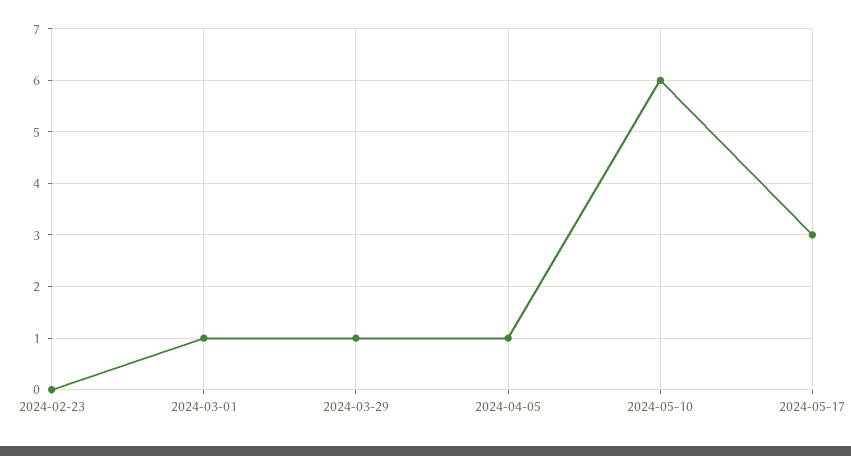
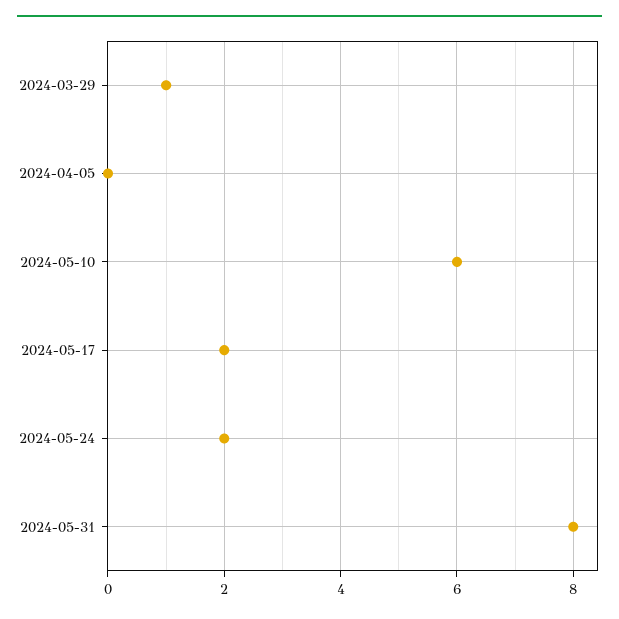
2024-02-23: 0 -> none
2024-03-01: 1 -> none
2024-04-05: 1 -> 0
2024-05-17: 3 -> 2
2024-05-24: none -> 2
2024-05-31: none -> 8

